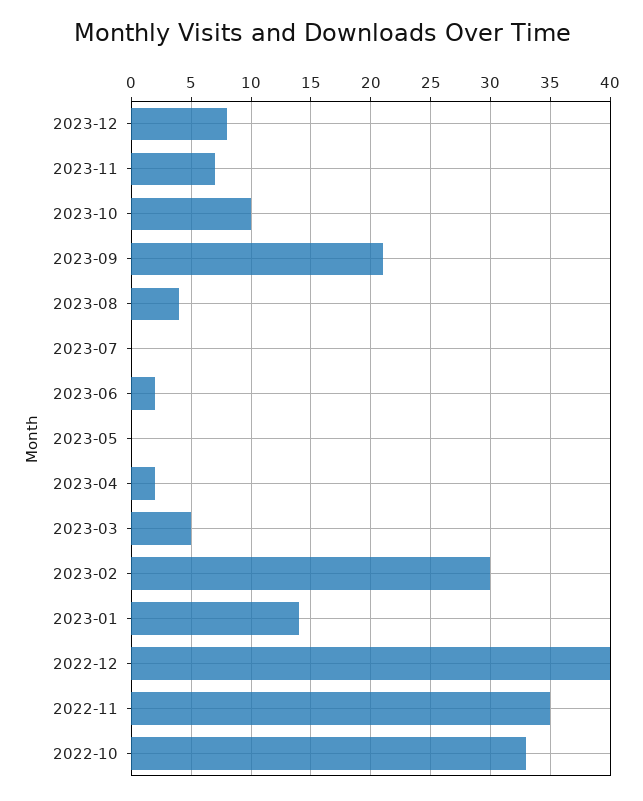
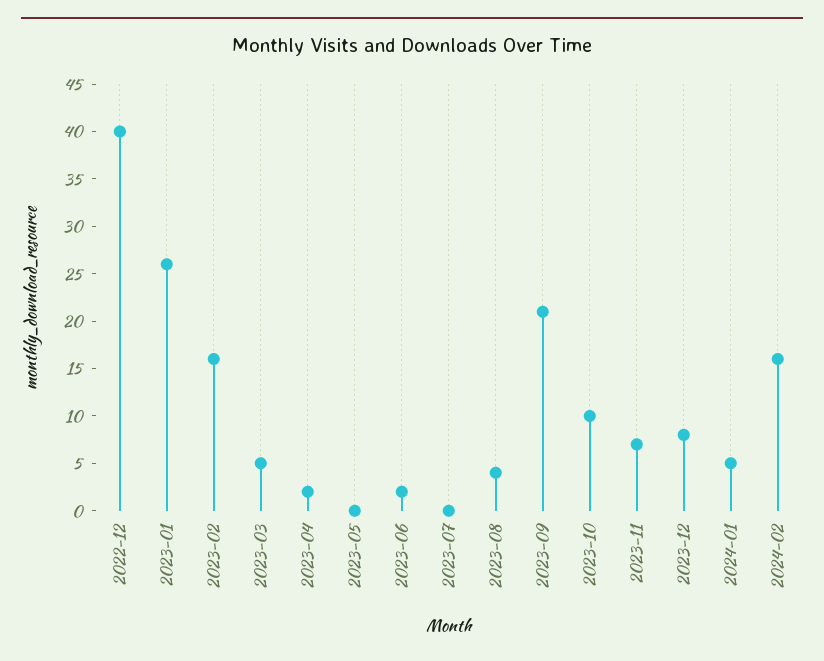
2023-02: 30 -> 16
2023-01: 14 -> 26
2022-11: 35 -> none
2022-10: 33 -> none
2024-01: none -> 5
2024-02: none -> 16

